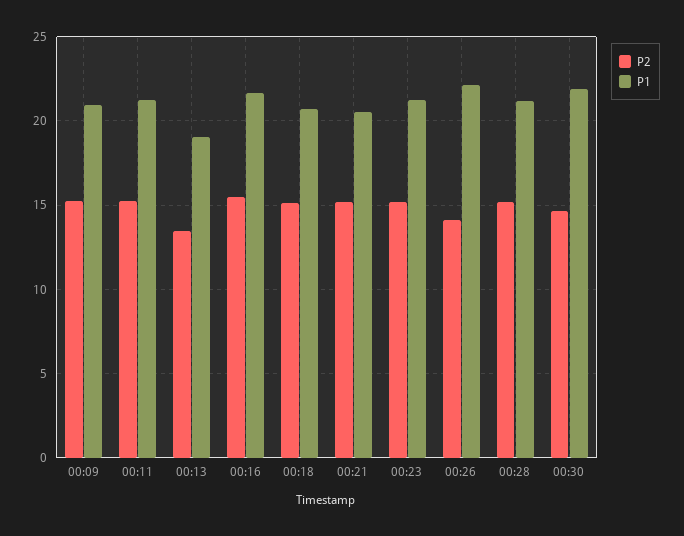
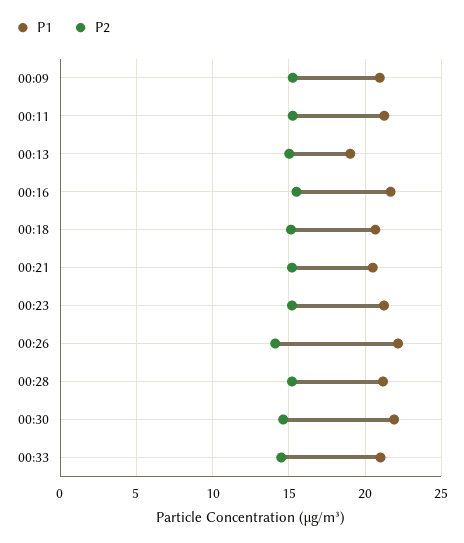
P2, 00:13: 13.5 -> 15
P1, 00:33: none -> 21
P2, 00:33: none -> 14.5

